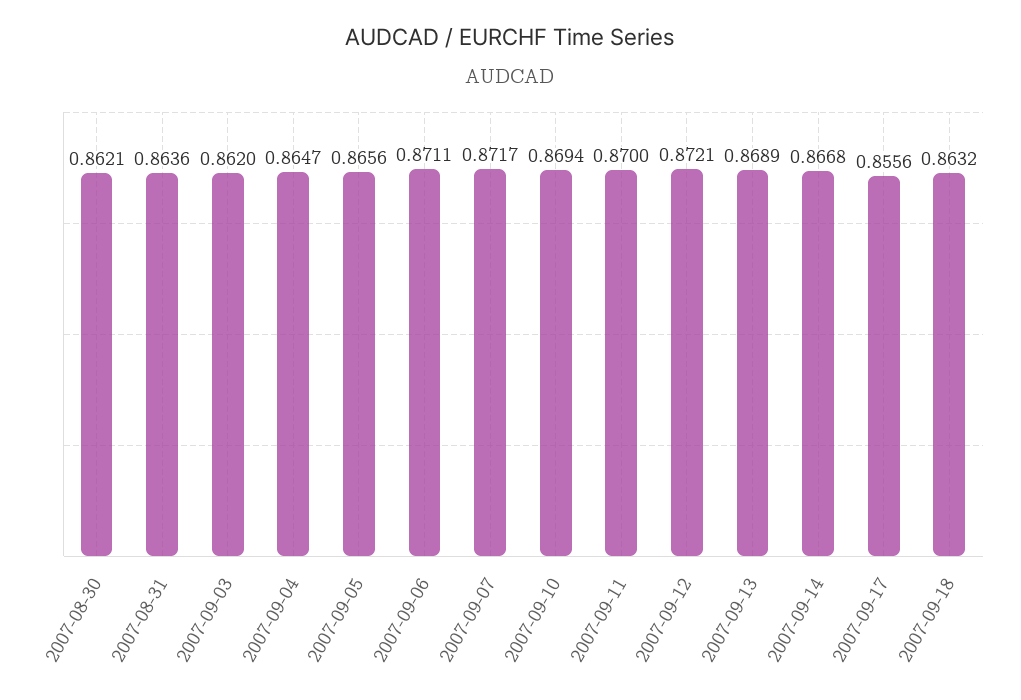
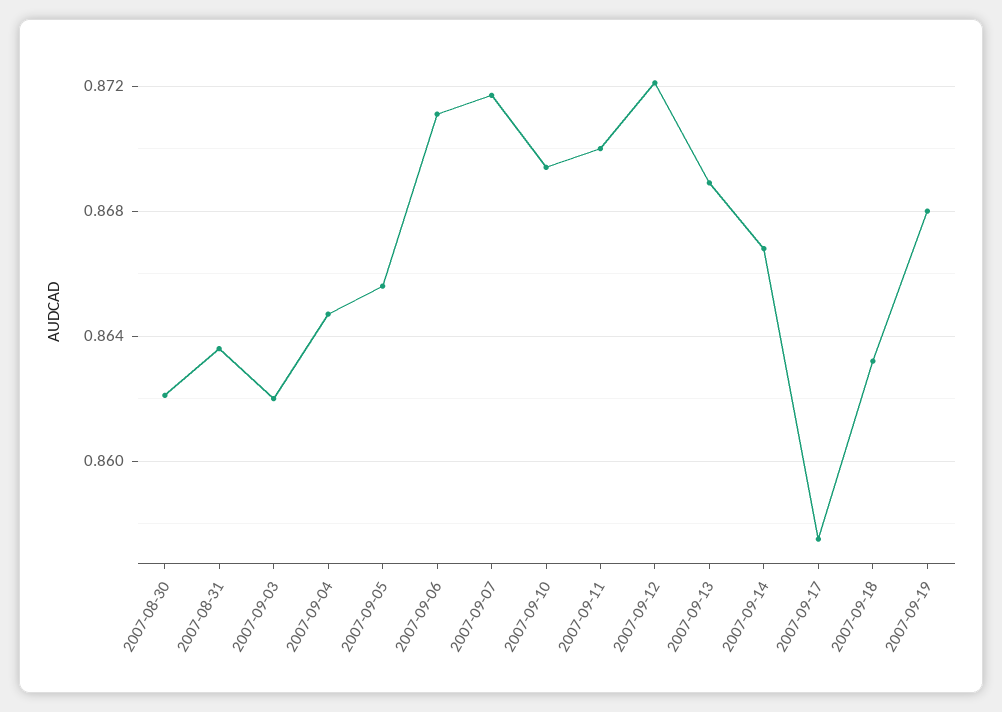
2007-09-17: 0.8556 -> 0.8575
2007-09-19: none -> 0.868

